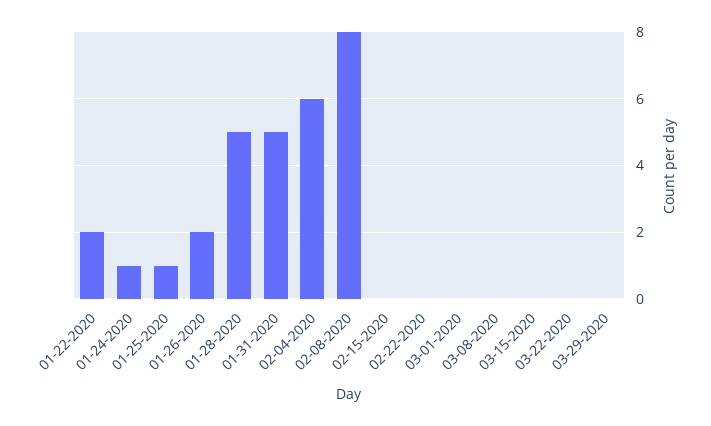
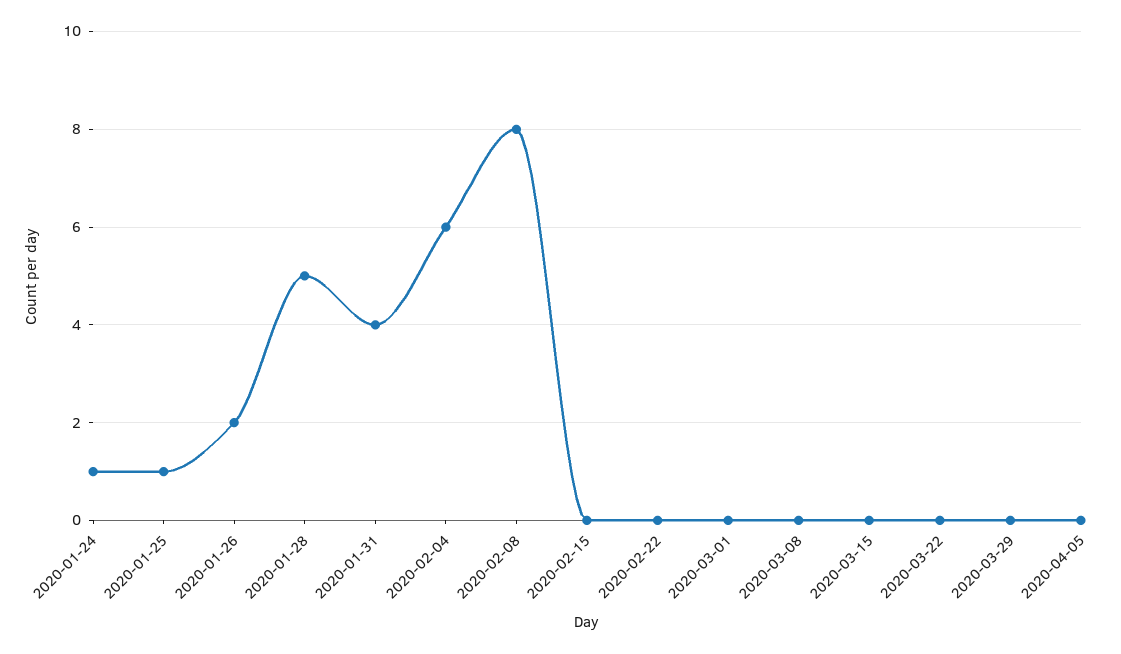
01-22-2020: 2 -> none
01-31-2020: 5 -> 4
2020-04-05: none -> 0

